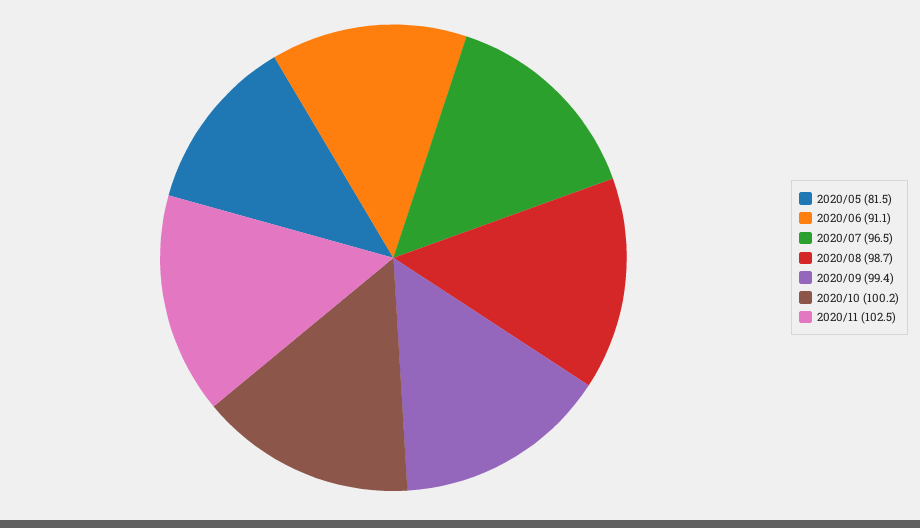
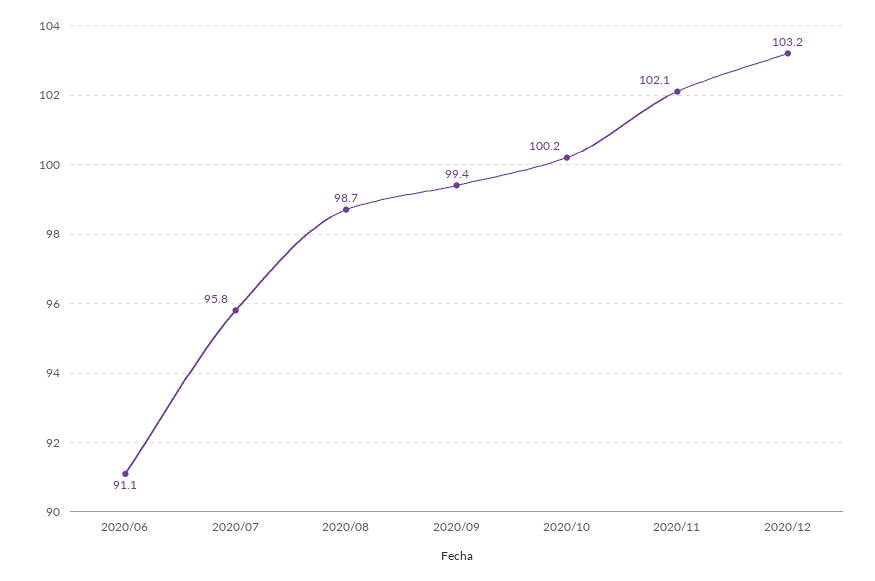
2020/05: 81.5 -> none
2020/07: 96.5 -> 95.8
2020/11: 102.5 -> 102.1
2020/12: none -> 103.2

